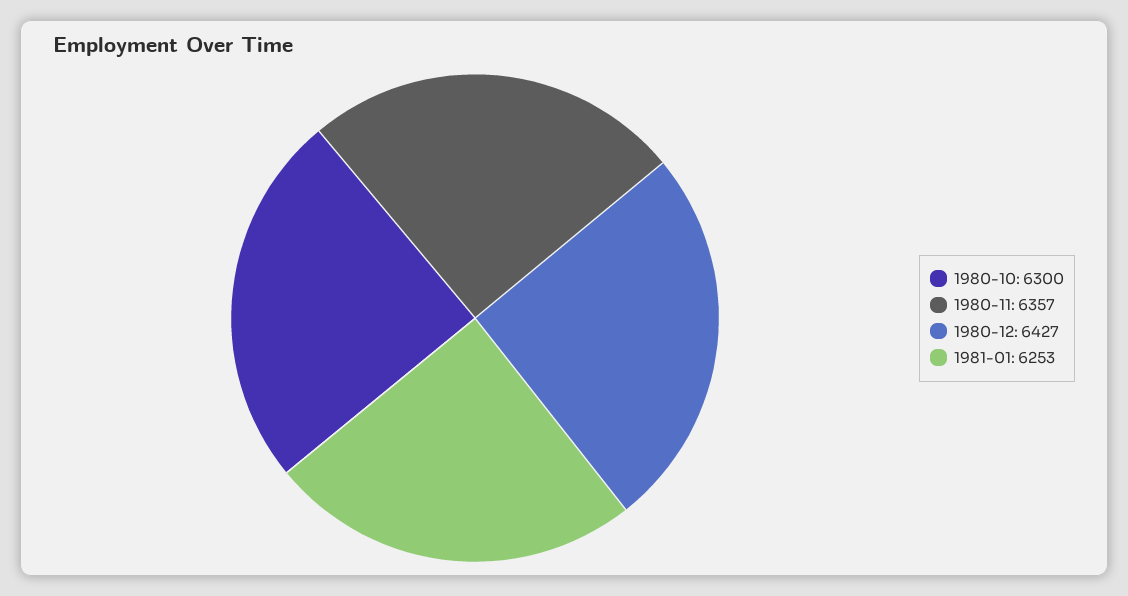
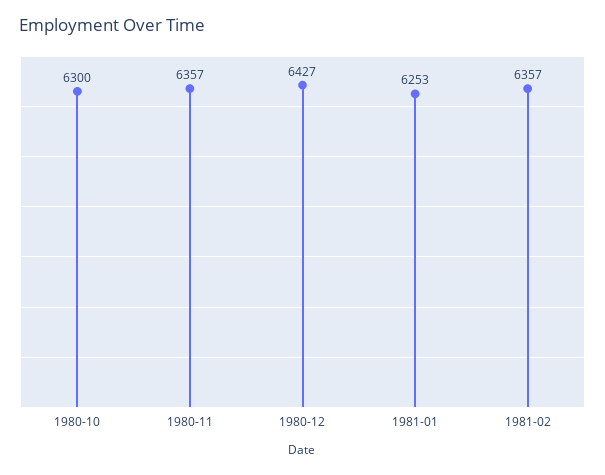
1981-02: none -> 6357

